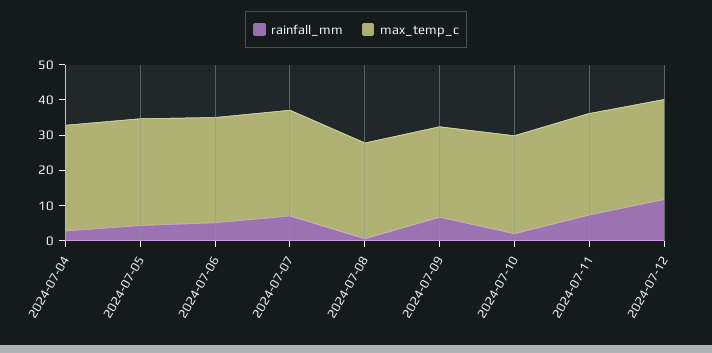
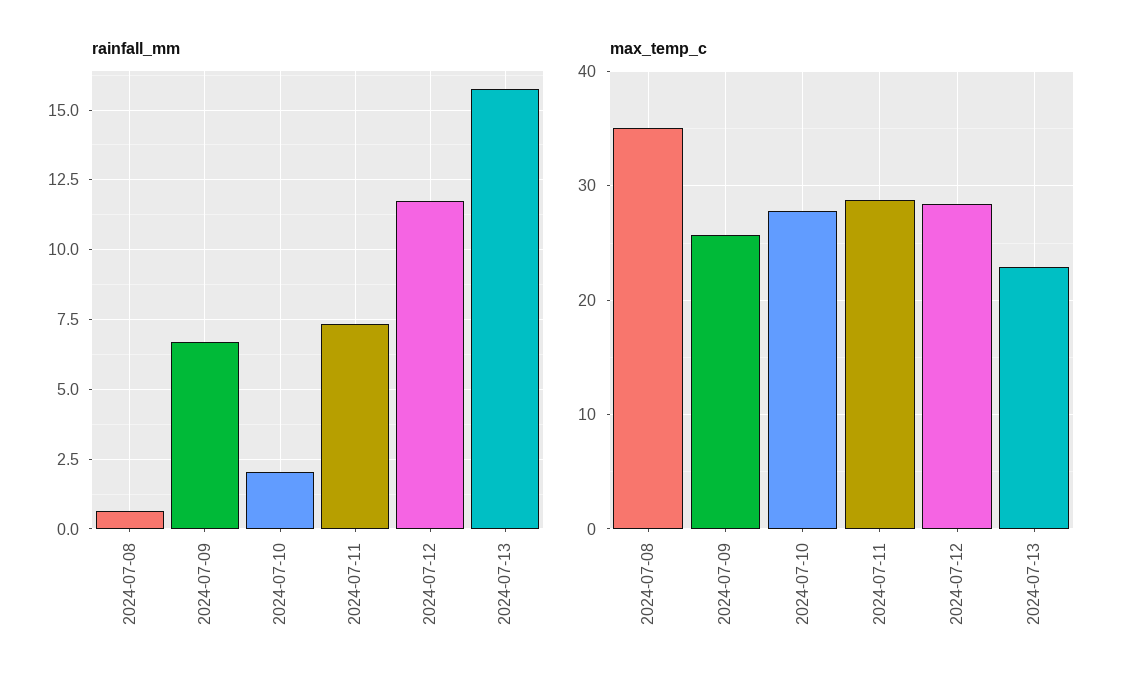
rainfall_mm, 2024-07-04: 2.5 -> none
max_temp_c, 2024-07-04: 30 -> none
rainfall_mm, 2024-07-05: 5 -> none
max_temp_c, 2024-07-05: 30 -> none
rainfall_mm, 2024-07-06: 5 -> none
max_temp_c, 2024-07-06: 30 -> none
rainfall_mm, 2024-07-07: 7.5 -> none
max_temp_c, 2024-07-07: 30 -> none
max_temp_c, 2024-07-08: 27.5 -> 35
rainfall_mm, 2024-07-13: none -> 15.75
max_temp_c, 2024-07-13: none -> 23

